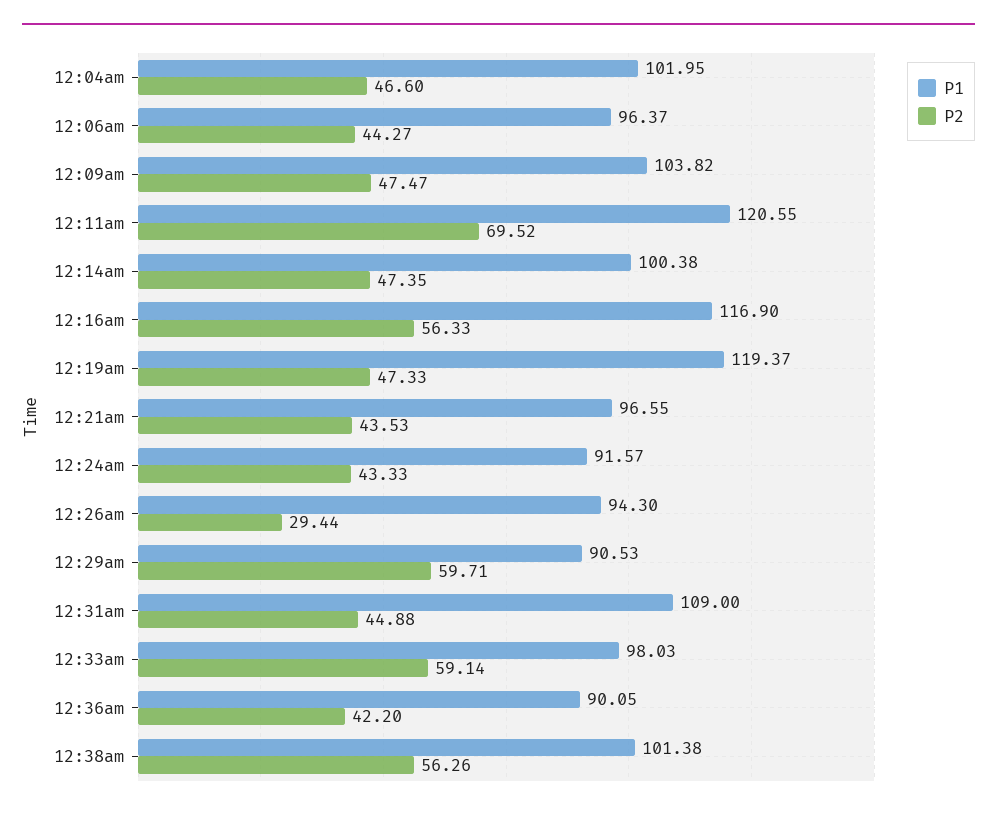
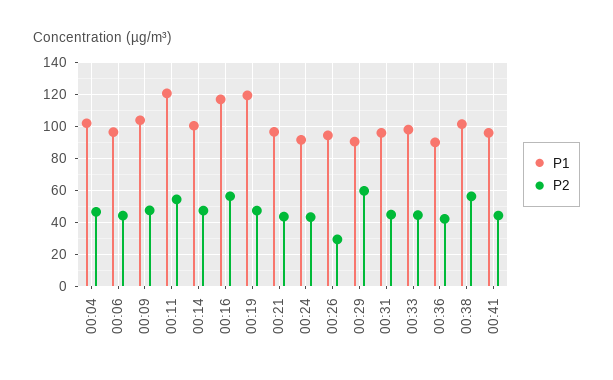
P2, 12:11am: 69.52 -> 55
P1, 12:31am: 109 -> 95
P2, 12:33am: 59.14 -> 45
P1, 00:41: none -> 95
P2, 00:41: none -> 45

